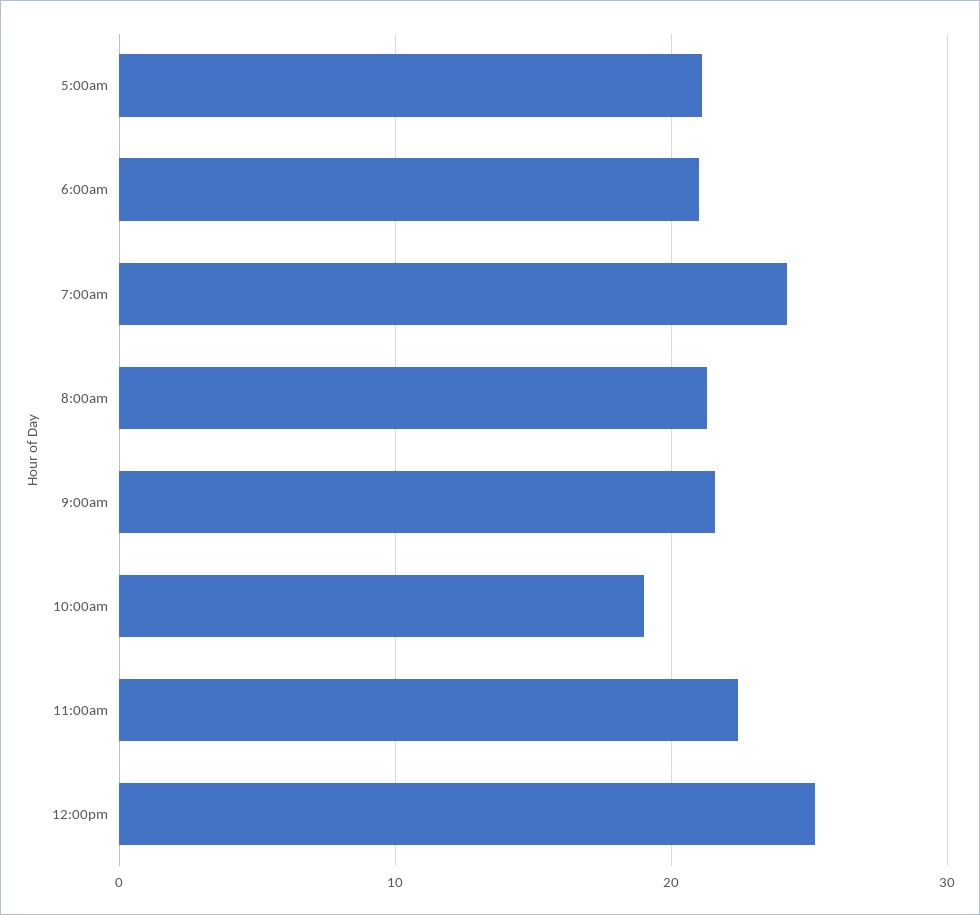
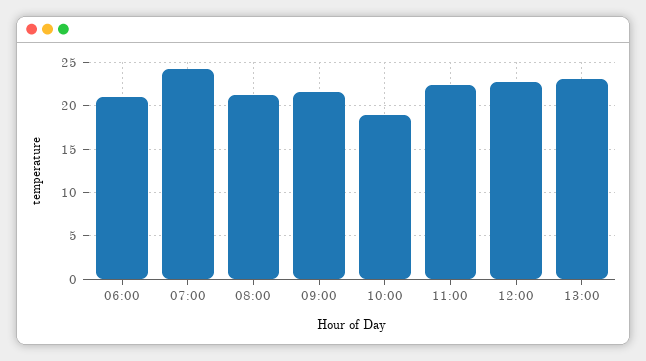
5:00am: 21 -> none
12:00pm: 25 -> 23
13:00: none -> 23

